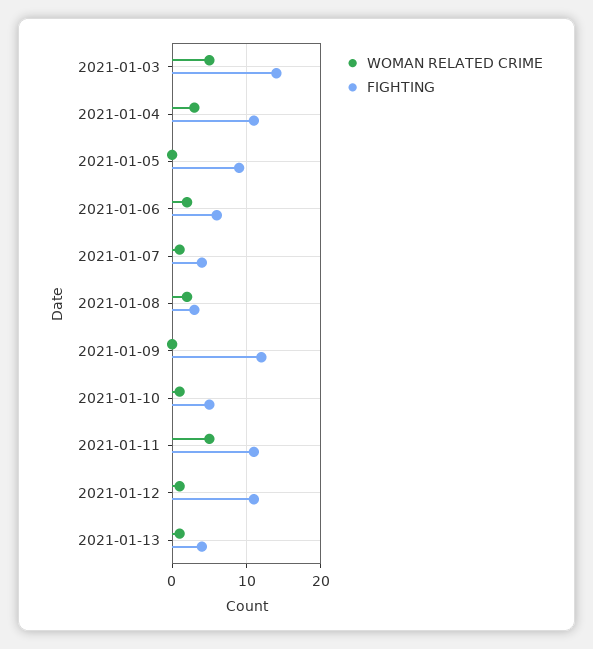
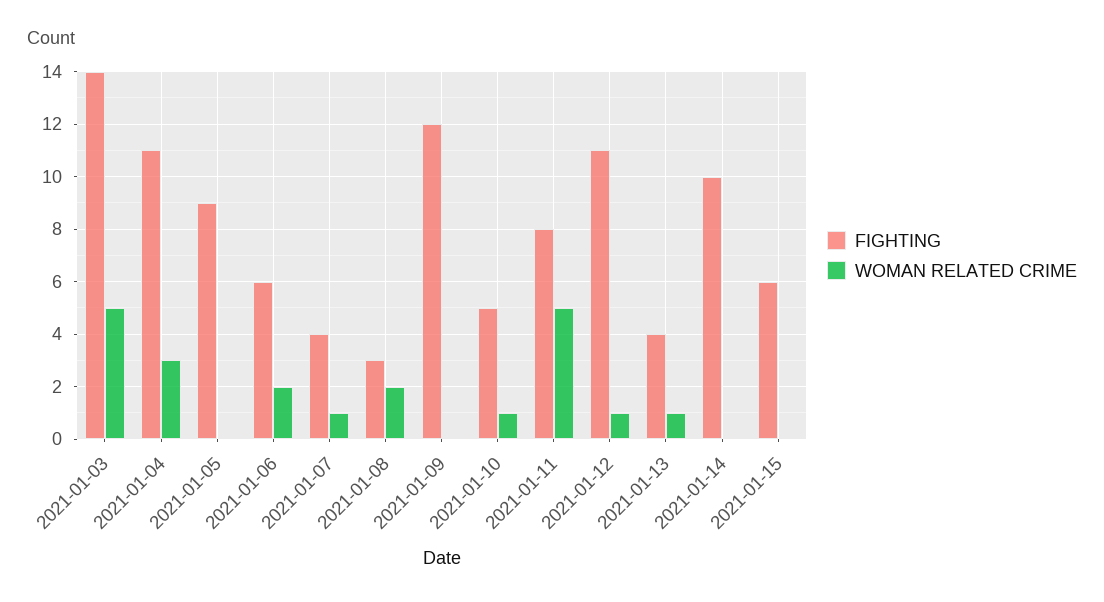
FIGHTING, 2021-01-11: 11 -> 8
FIGHTING, 2021-01-14: none -> 10
WOMAN RELATED CRIME, 2021-01-14: none -> 0
FIGHTING, 2021-01-15: none -> 6
WOMAN RELATED CRIME, 2021-01-15: none -> 0

